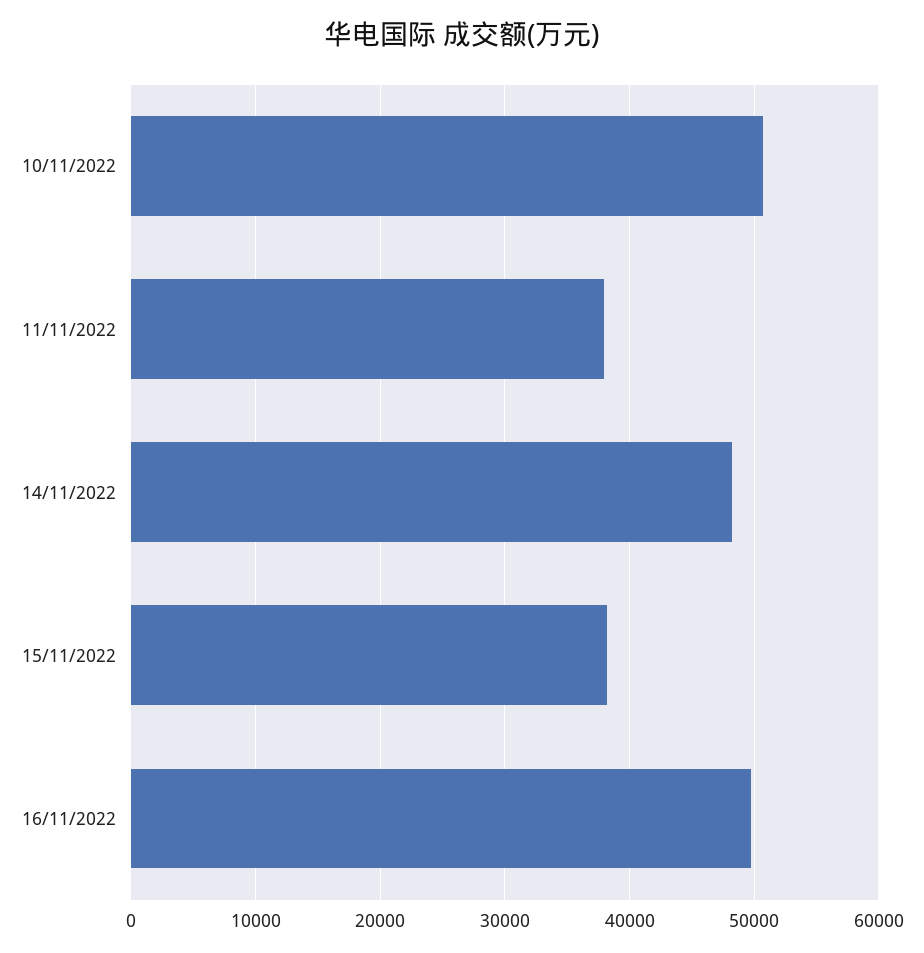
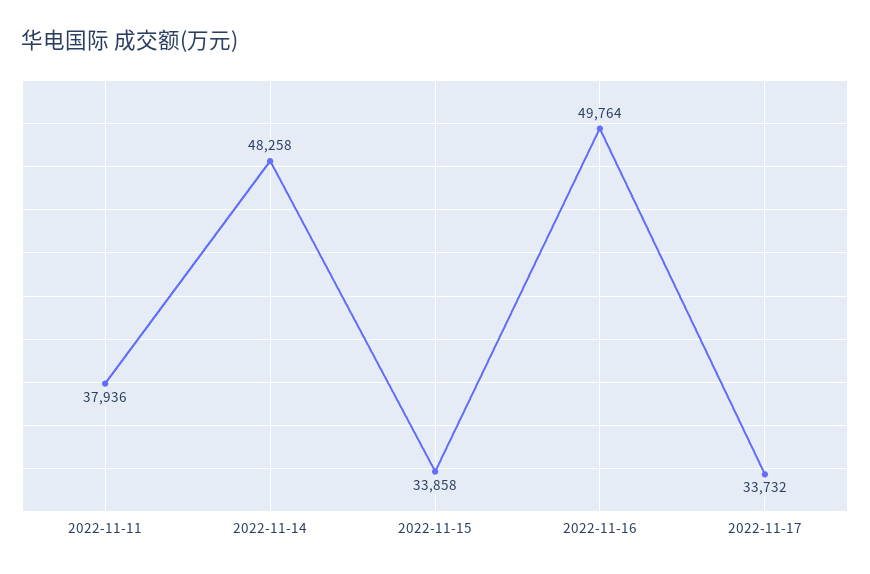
10/11/2022: 51000 -> none
15/11/2022: 38000 -> 33858
2022-11-17: none -> 33732

